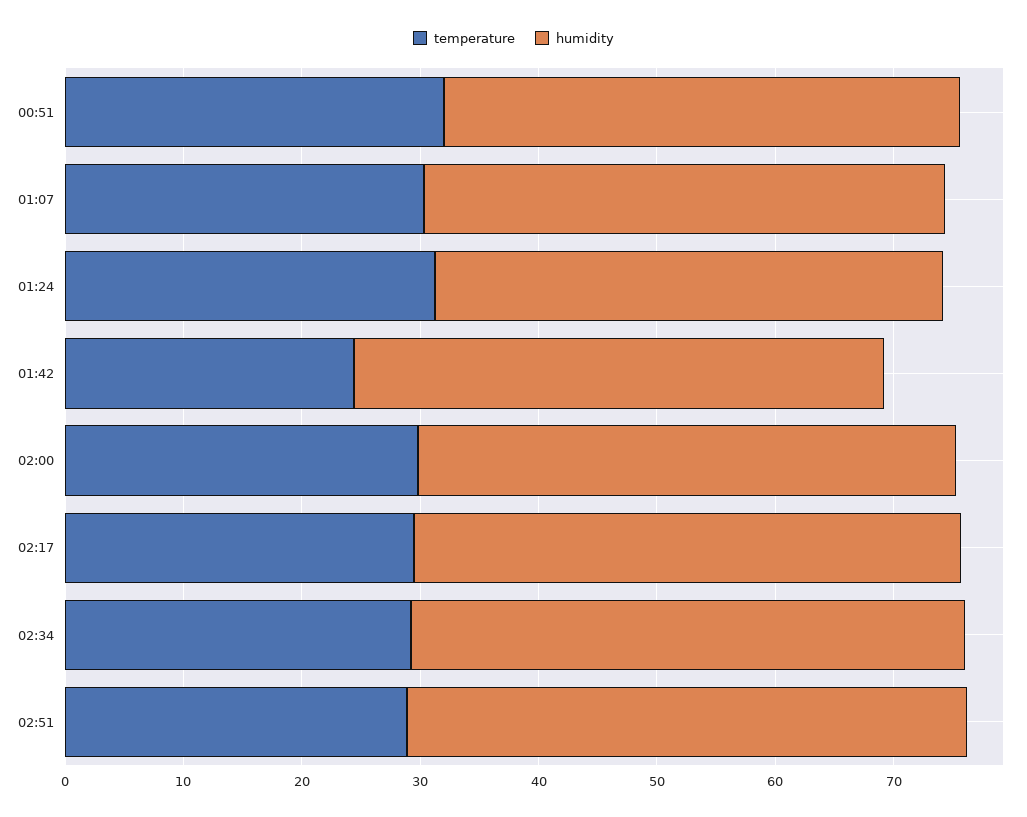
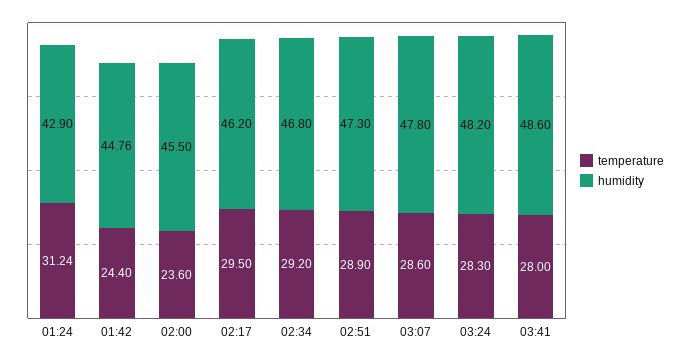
temperature, 00:51: 32 -> none
humidity, 00:51: 44 -> none
temperature, 01:07: 30 -> none
humidity, 01:07: 44 -> none
temperature, 02:00: 30 -> 23.6
temperature, 03:07: none -> 28.6
humidity, 03:07: none -> 47.8
temperature, 03:24: none -> 28.3
humidity, 03:24: none -> 48.2
temperature, 03:41: none -> 28
humidity, 03:41: none -> 48.6

